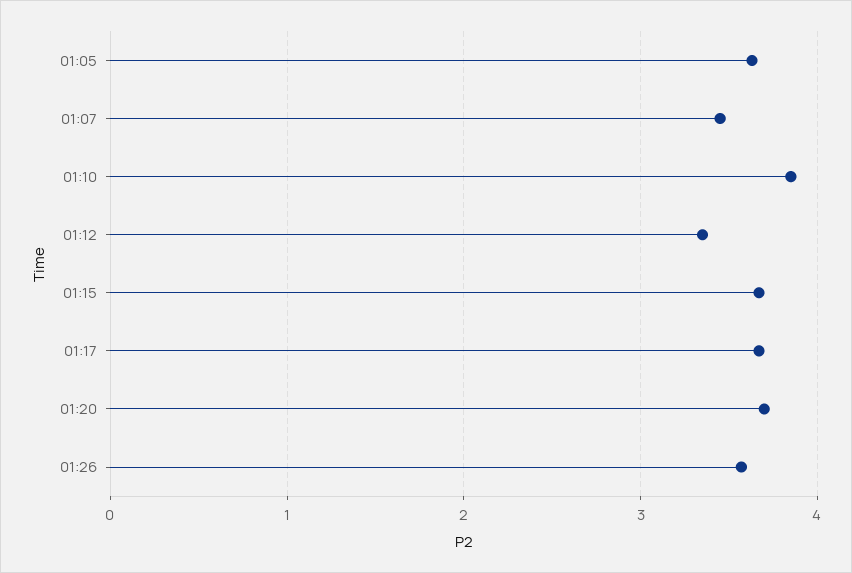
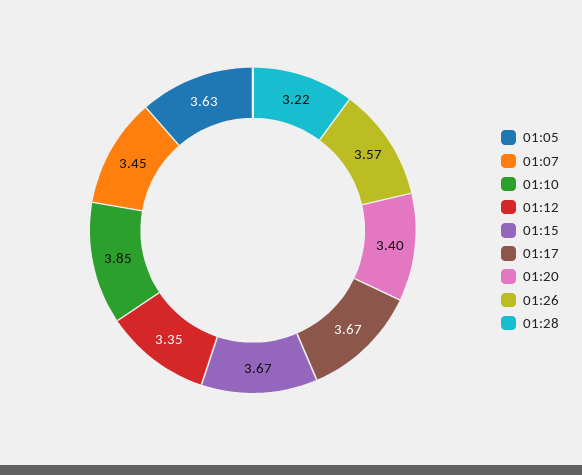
01:20: 3.7 -> 3.4
01:28: none -> 3.22

